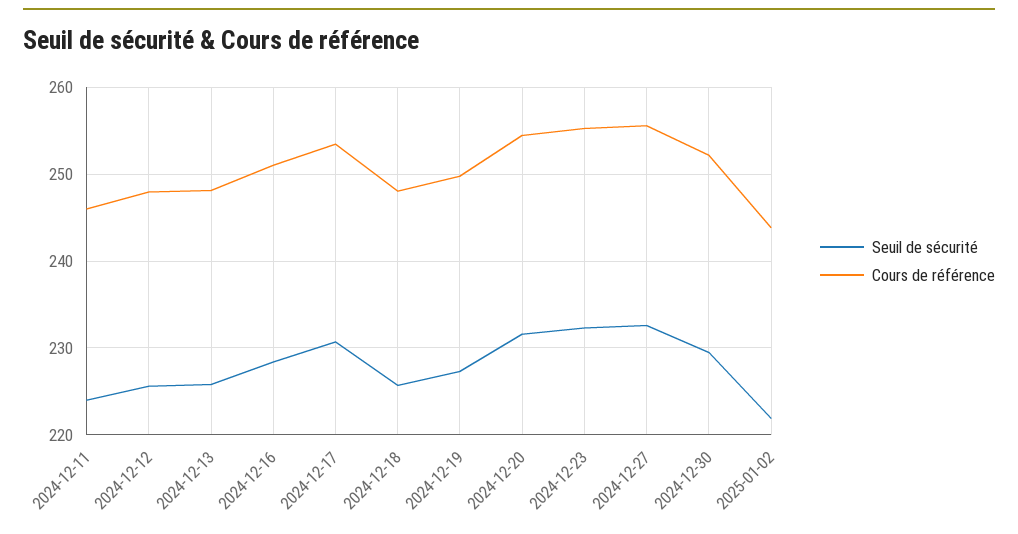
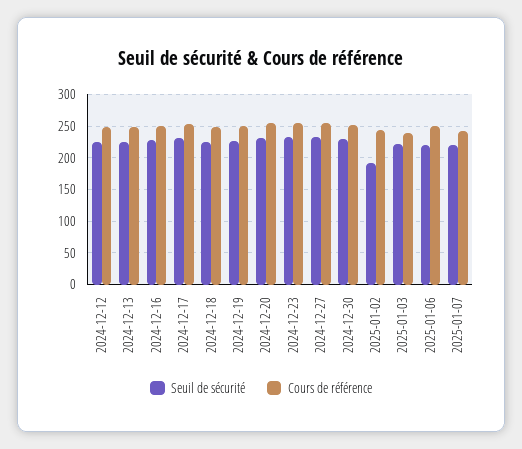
Seuil de sécurité, 2024-12-11: 224 -> none
Cours de référence, 2024-12-11: 246 -> none
Seuil de sécurité, 2025-01-02: 222 -> 190
Seuil de sécurité, 2025-01-03: none -> 220
Cours de référence, 2025-01-03: none -> 240
Seuil de sécurité, 2025-01-06: none -> 220
Cours de référence, 2025-01-06: none -> 250
Seuil de sécurité, 2025-01-07: none -> 220
Cours de référence, 2025-01-07: none -> 240

